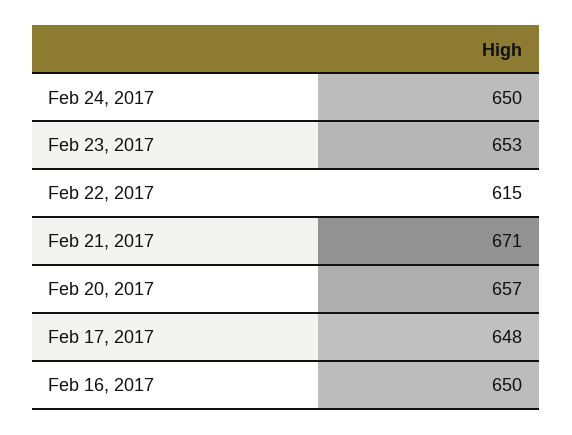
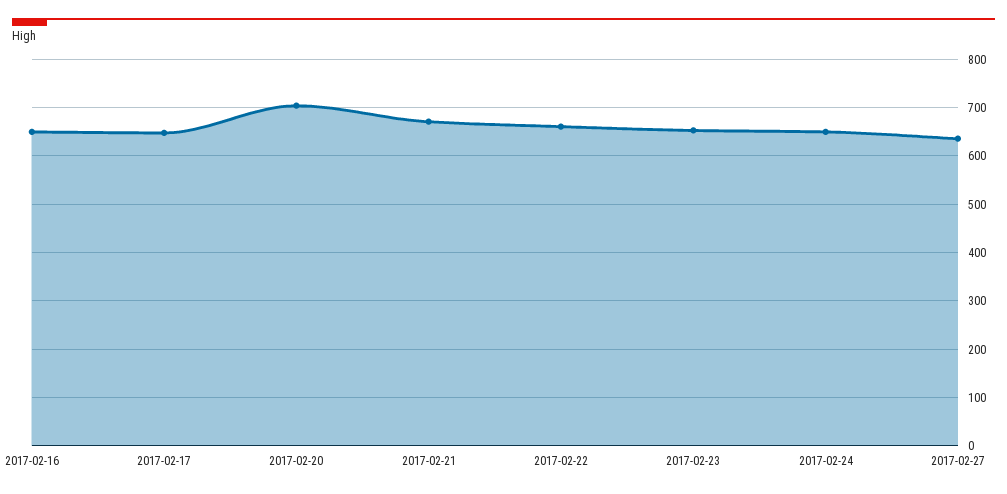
Feb 22, 2017: 615 -> 660
Feb 20, 2017: 657 -> 700
2017-02-27: none -> 640

